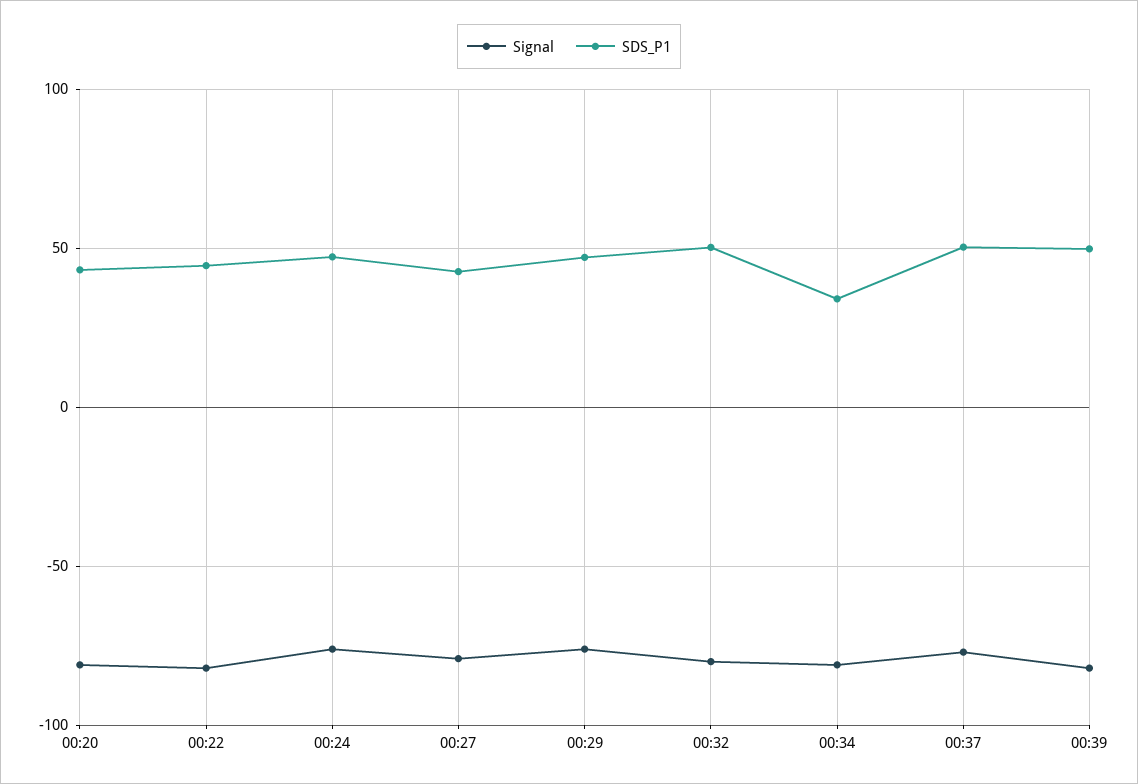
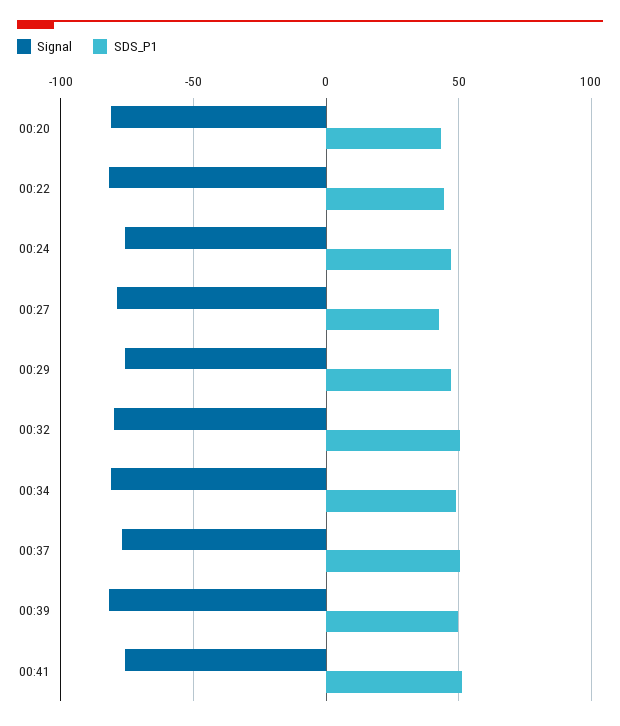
SDS_P1, 00:34: 35 -> 50
Signal, 00:41: none -> -75
SDS_P1, 00:41: none -> 50

